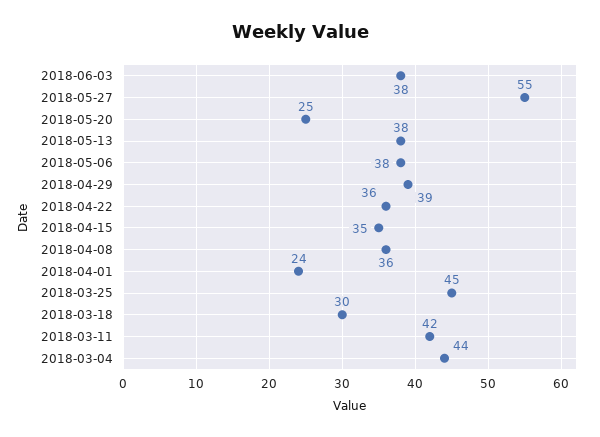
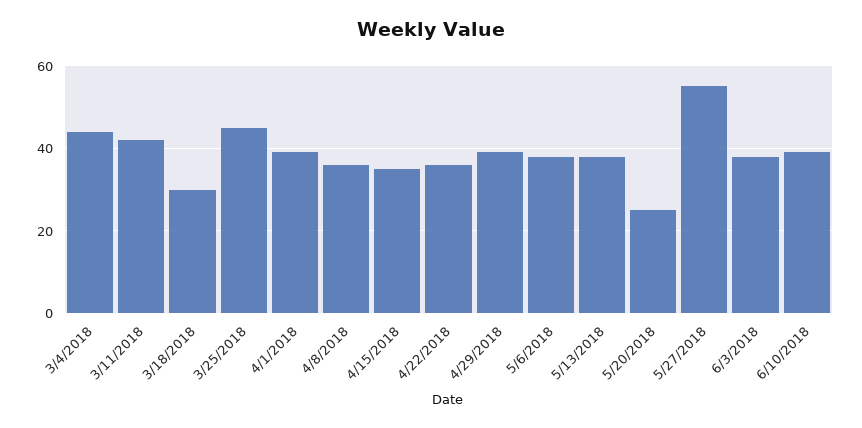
2018-04-01: 24 -> 40
6/10/2018: none -> 40

